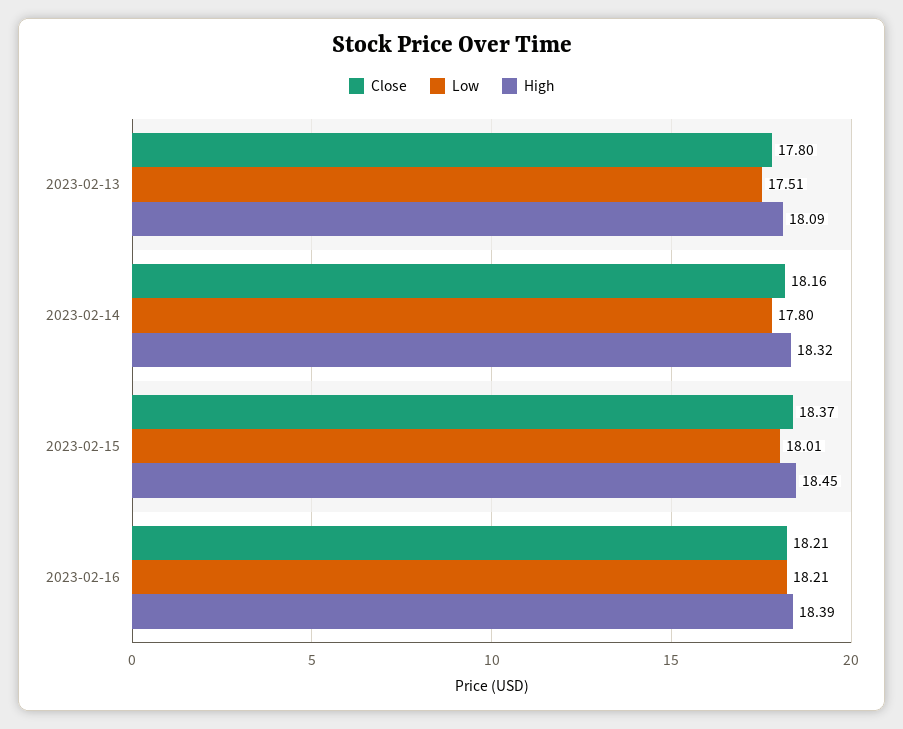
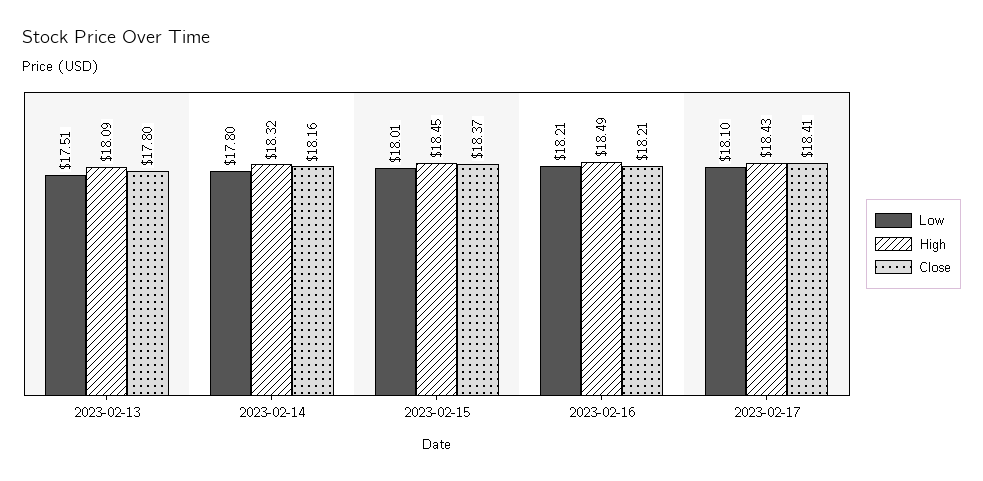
High, 2023-02-16: 18.39 -> 18.49
Low, 2023-02-17: none -> 18.1
High, 2023-02-17: none -> 18.43
Close, 2023-02-17: none -> 18.41

